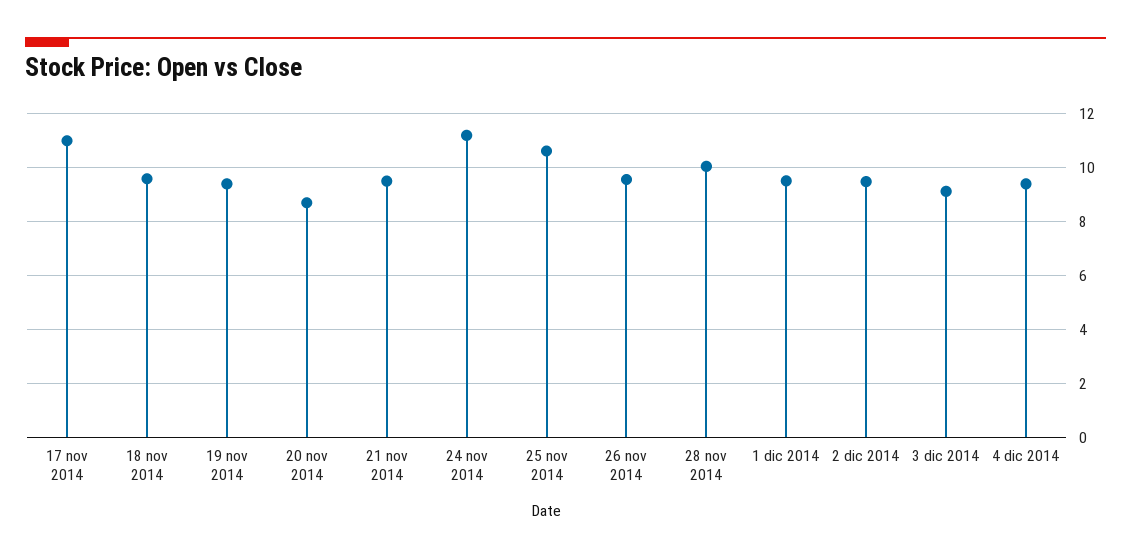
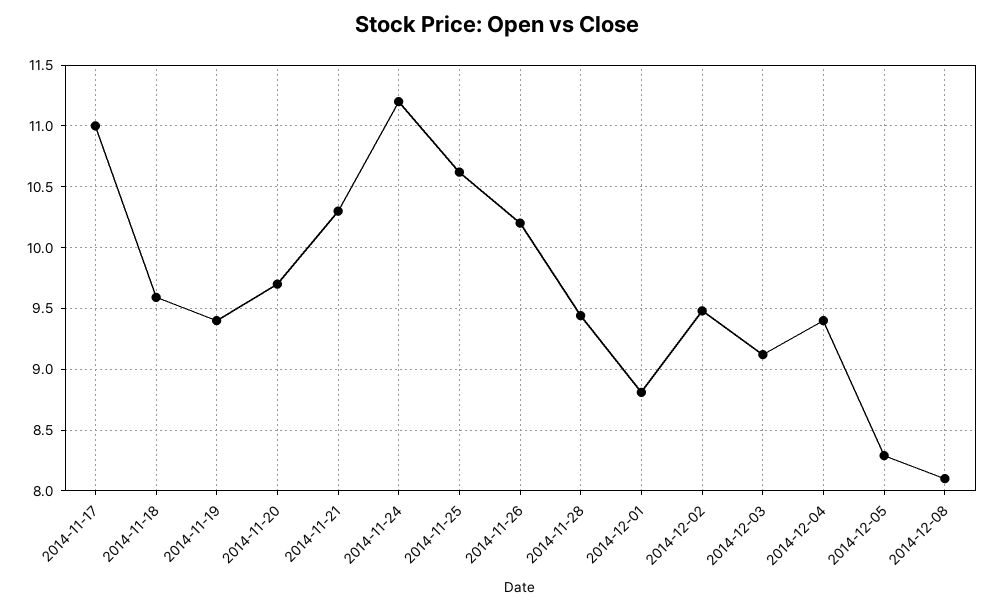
20 nov 2014: 8.75 -> 9.7
21 nov 2014: 9.5 -> 10.3
26 nov 2014: 9.5 -> 10.2
28 nov 2014: 10 -> 9.45
1 dic 2014: 9.5 -> 8.8
2014-12-05: none -> 8.3
2014-12-08: none -> 8.1

